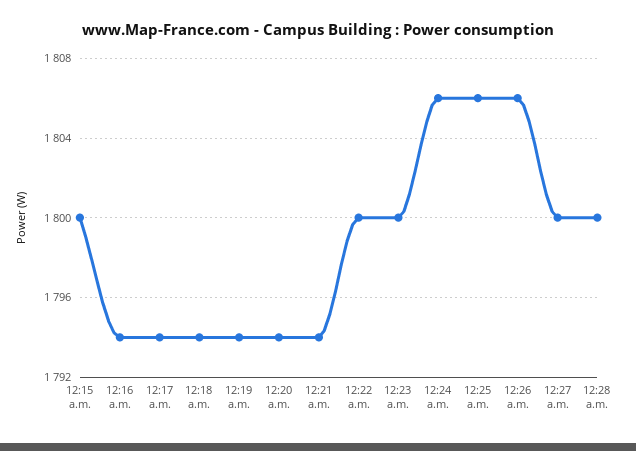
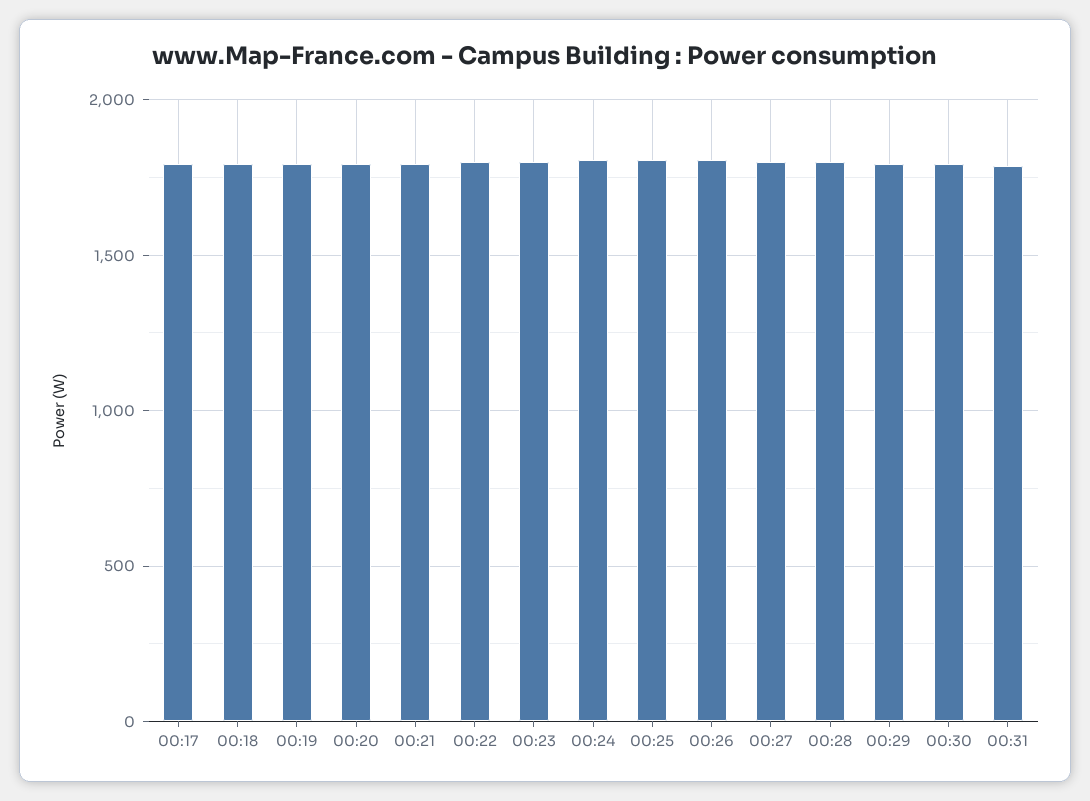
12:15 a.m.: 1800 -> none
12:16 a.m.: 1794 -> none
00:29: none -> 1800
00:30: none -> 1800
00:31: none -> 1800

